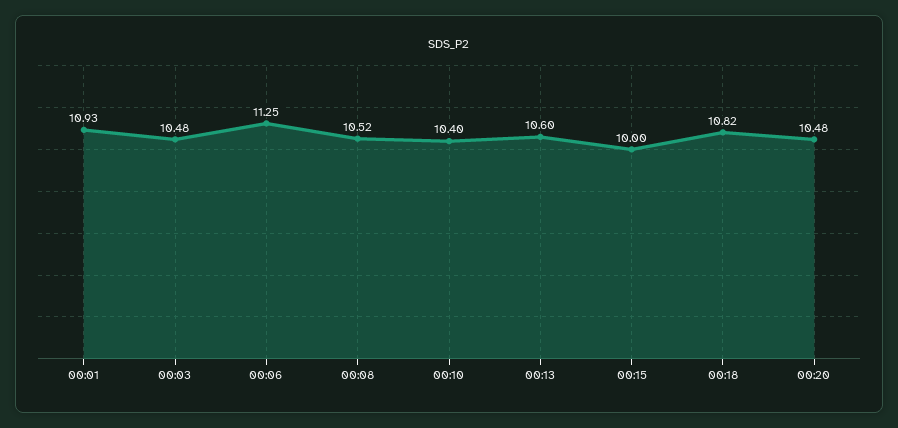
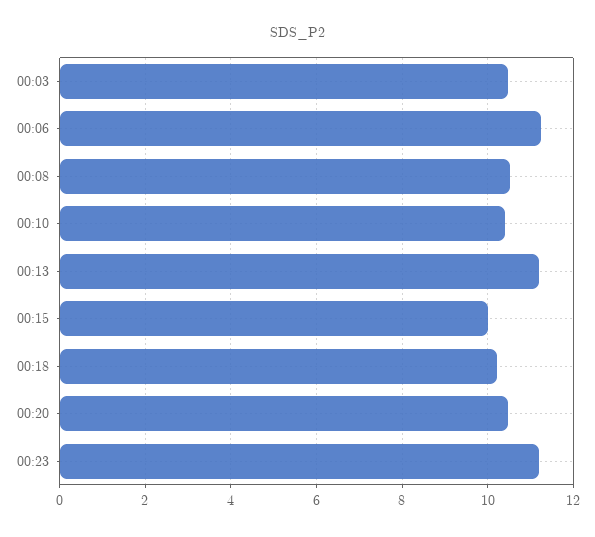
00:01: 10.93 -> none
00:13: 10.6 -> 11.2
00:18: 10.82 -> 10.2
00:23: none -> 11.2

